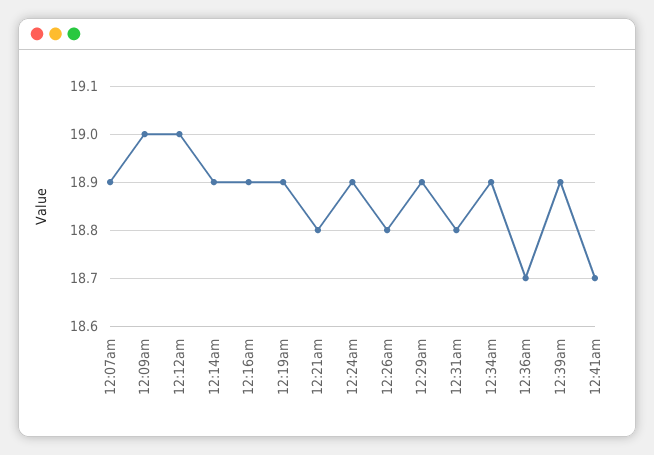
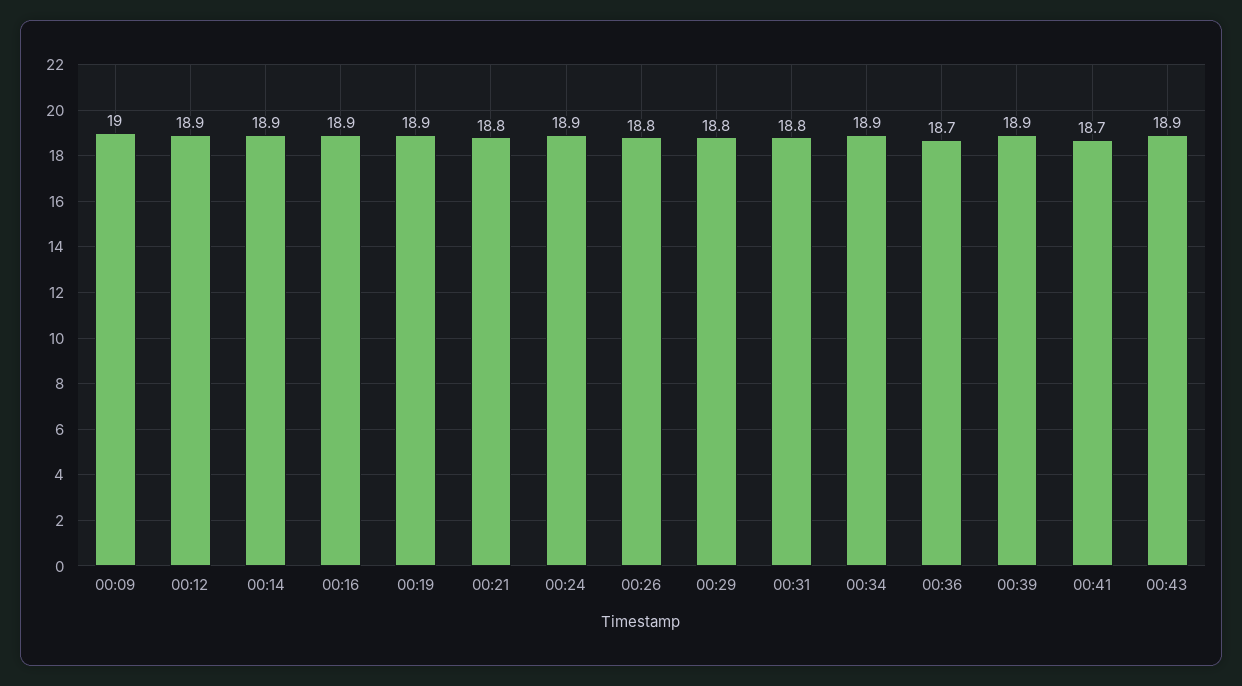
12:07am: 18.9 -> none
12:12am: 19 -> 18.9
12:29am: 18.9 -> 18.8
00:43: none -> 18.9

